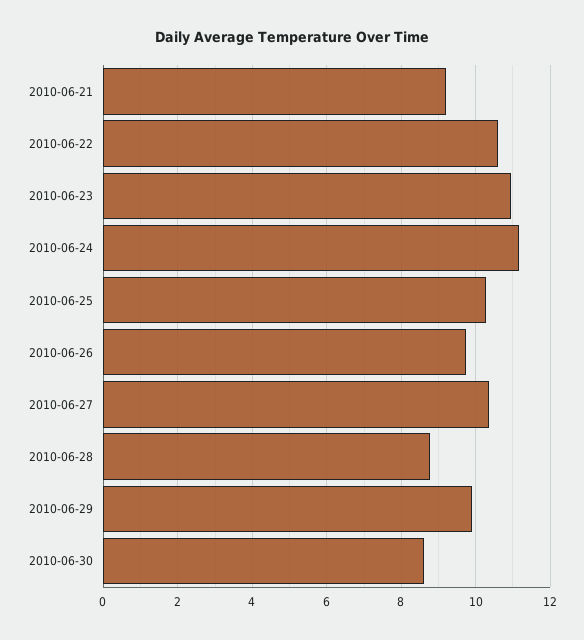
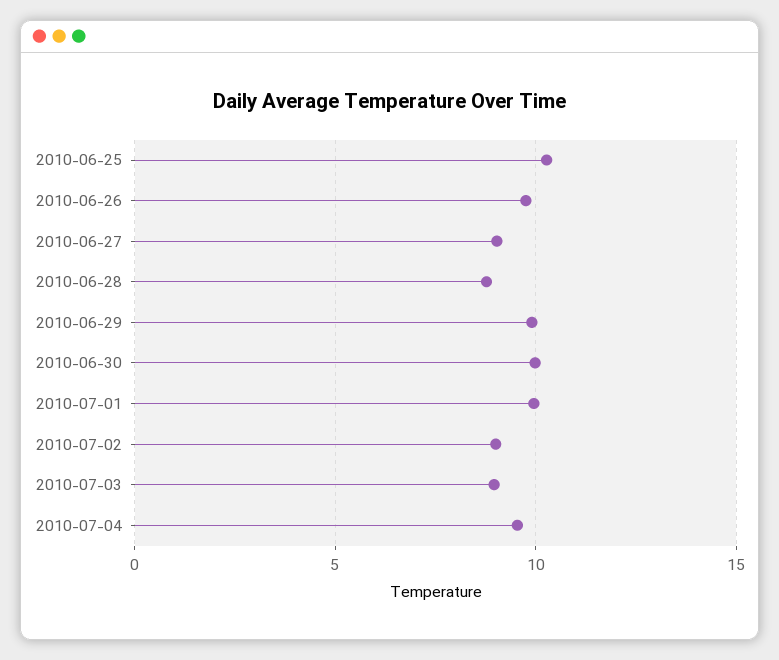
2010-06-21: 9.2 -> none
2010-06-22: 10.6 -> none
2010-06-23: 11 -> none
2010-06-24: 11.2 -> none
2010-06-27: 10.4 -> 9
2010-06-30: 8.6 -> 10
2010-07-01: none -> 10
2010-07-02: none -> 9
2010-07-03: none -> 9
2010-07-04: none -> 9.5

